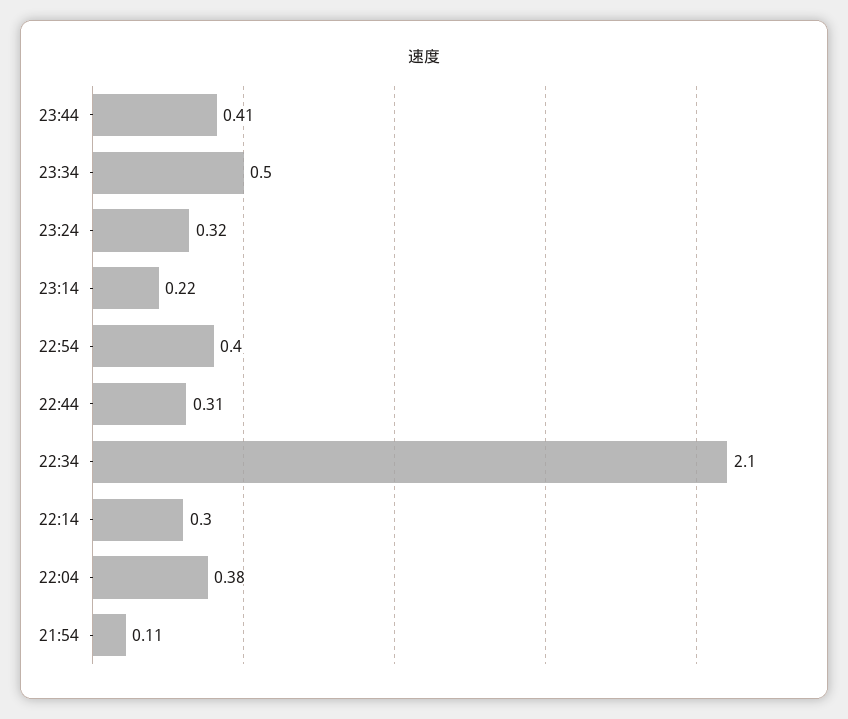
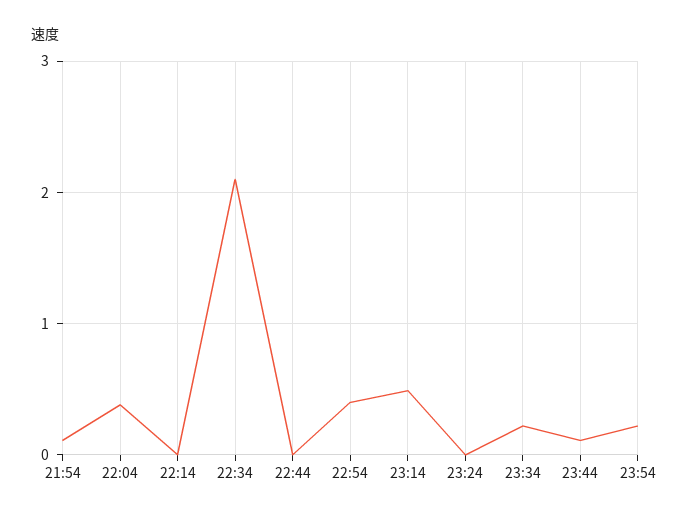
23:44: 0.41 -> 0.1
23:34: 0.5 -> 0.2
23:24: 0.32 -> 0
23:14: 0.22 -> 0.5
22:44: 0.31 -> 0
22:14: 0.3 -> 0
23:54: none -> 0.2

